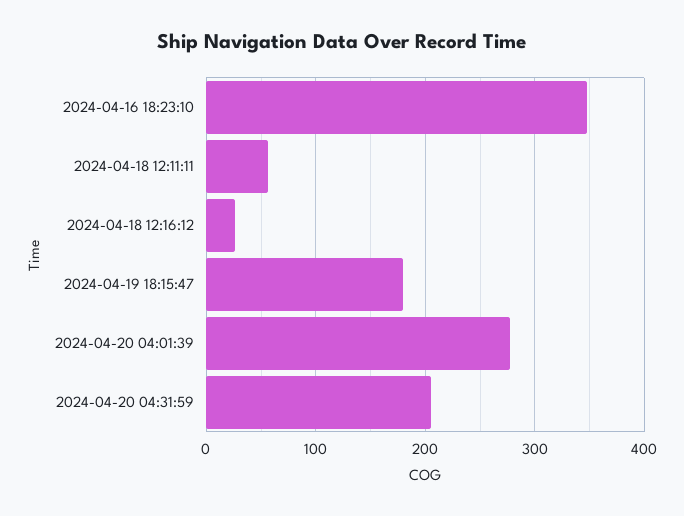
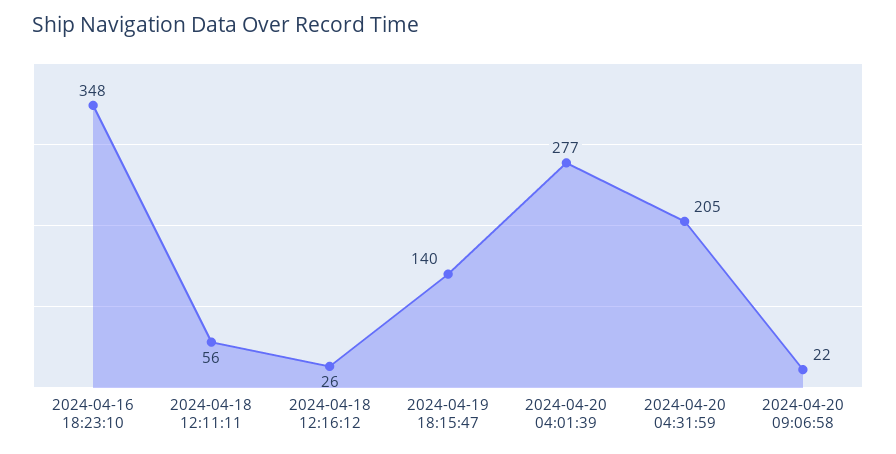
2024-04-19 18:15:47: 180 -> 140
2024-04-20 09:06:58: none -> 22

